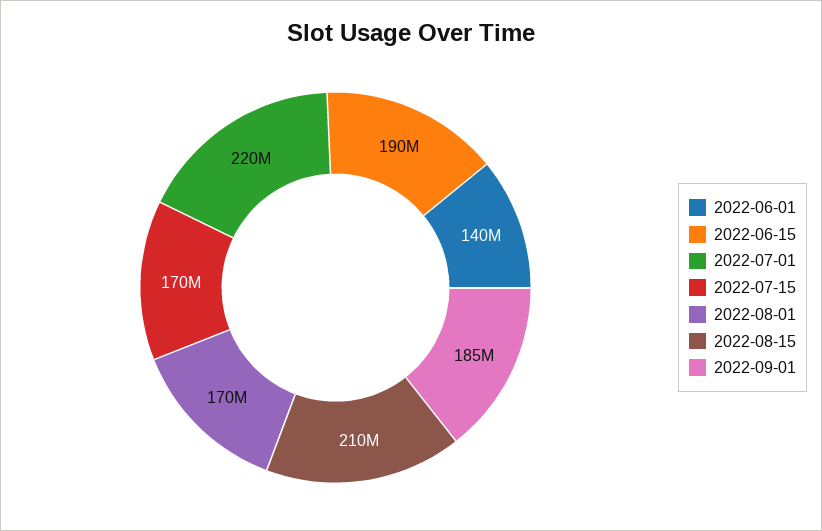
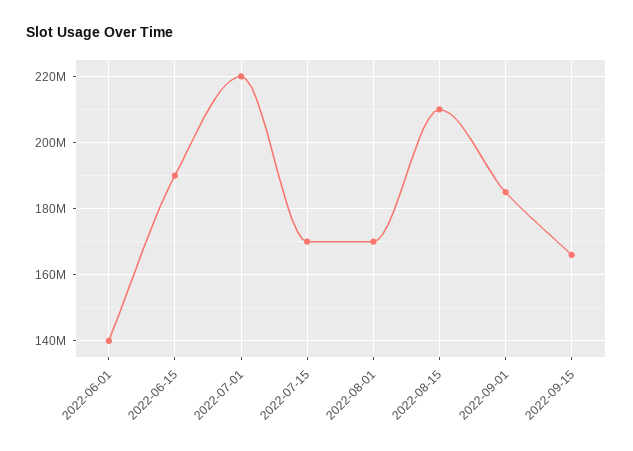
2022-09-15: none -> 166000000

